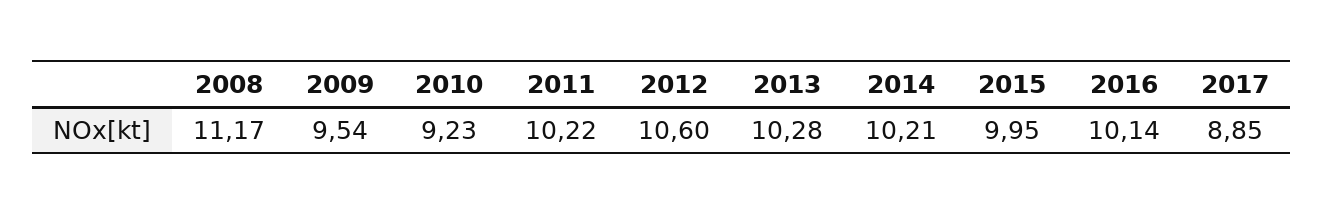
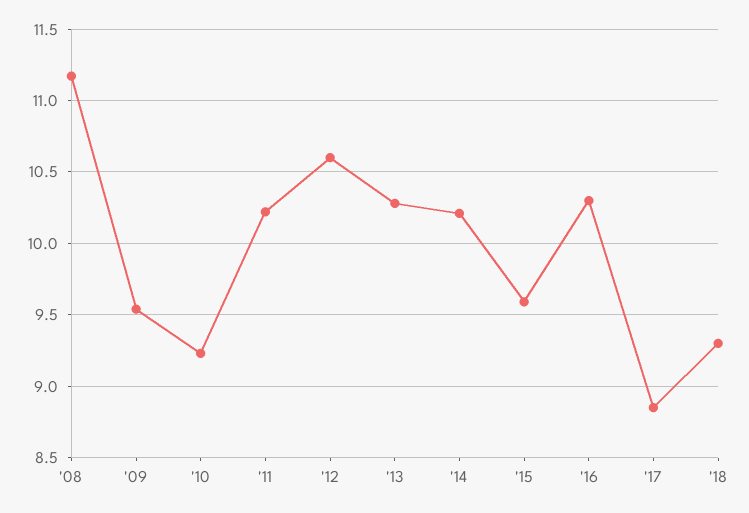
2015: 9.95 -> 9.6
2016: 10.14 -> 10.3
'18: none -> 9.3

